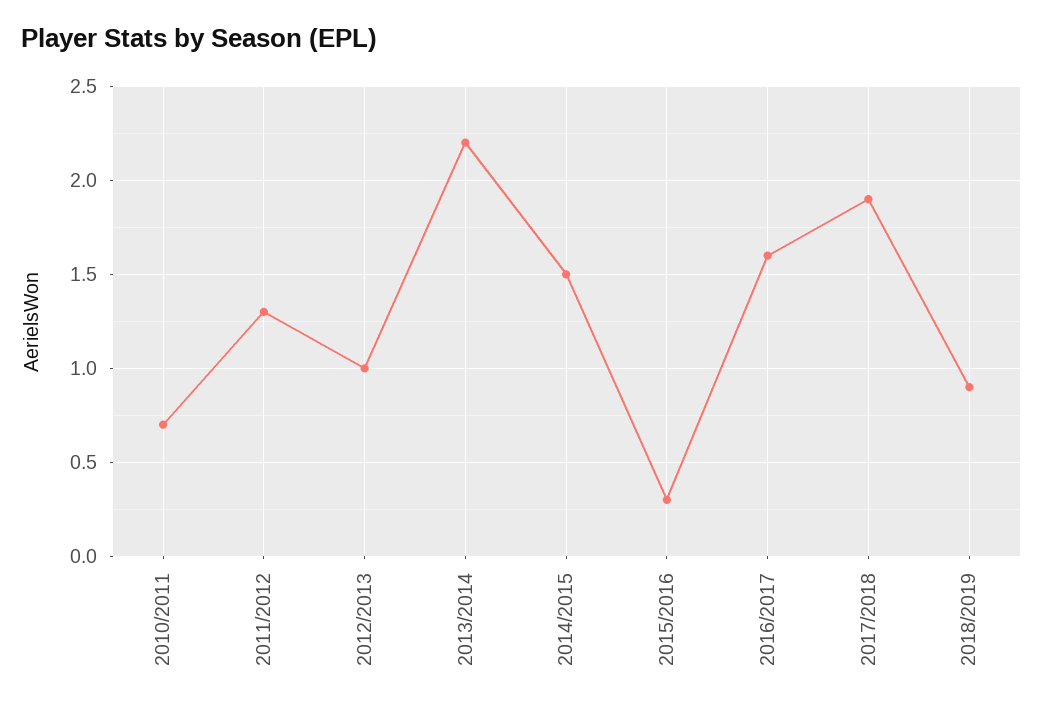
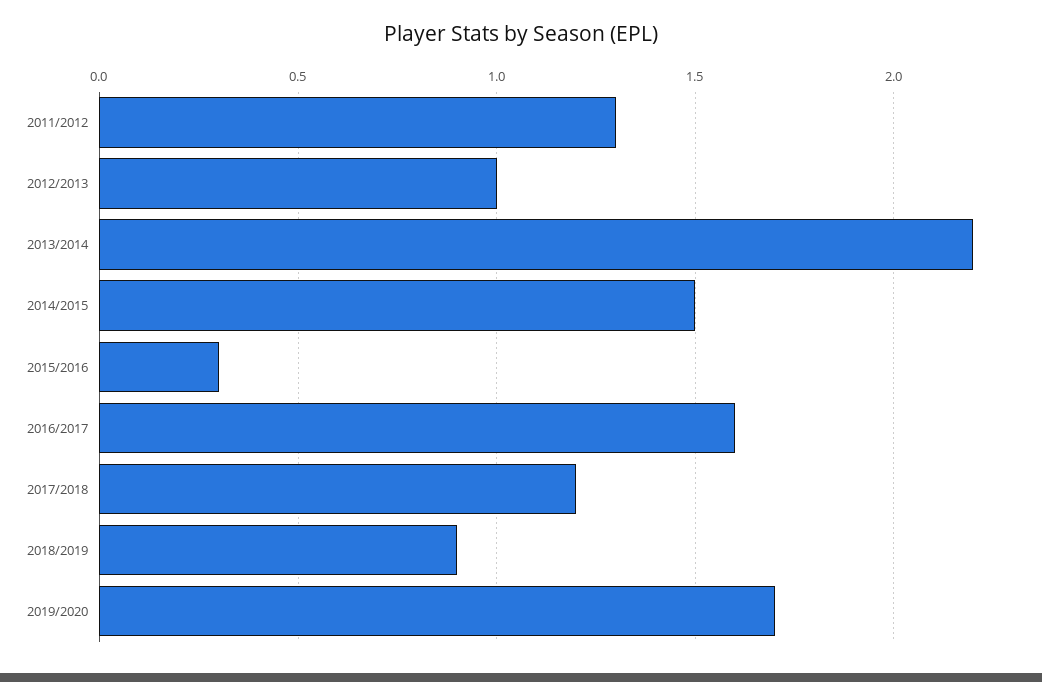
2010/2011: 0.7 -> none
2017/2018: 1.9 -> 1.2
2019/2020: none -> 1.7

